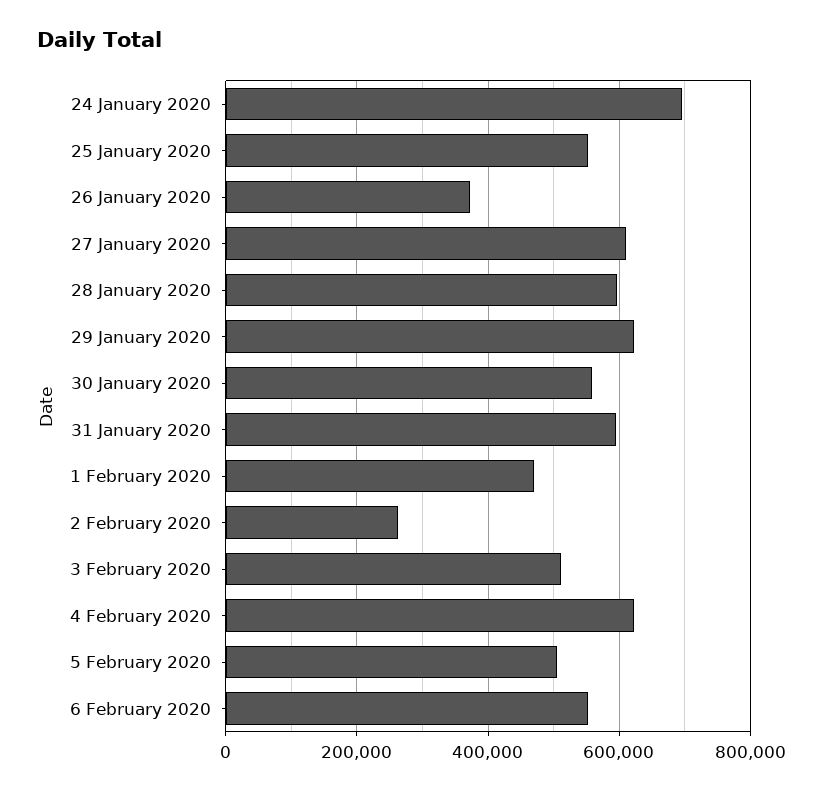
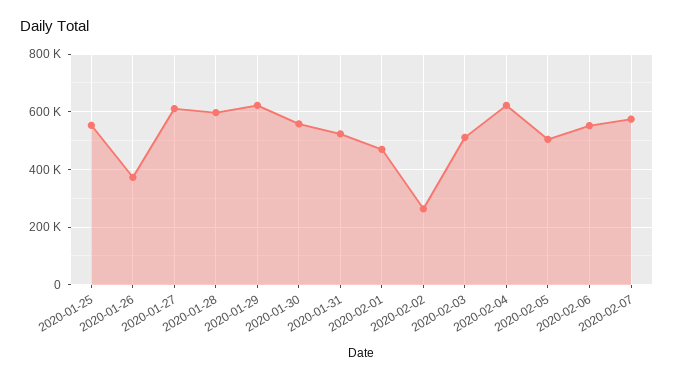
24 January 2020: 700000 -> none
31 January 2020: 600000 -> 525000
2020-02-07: none -> 575000

